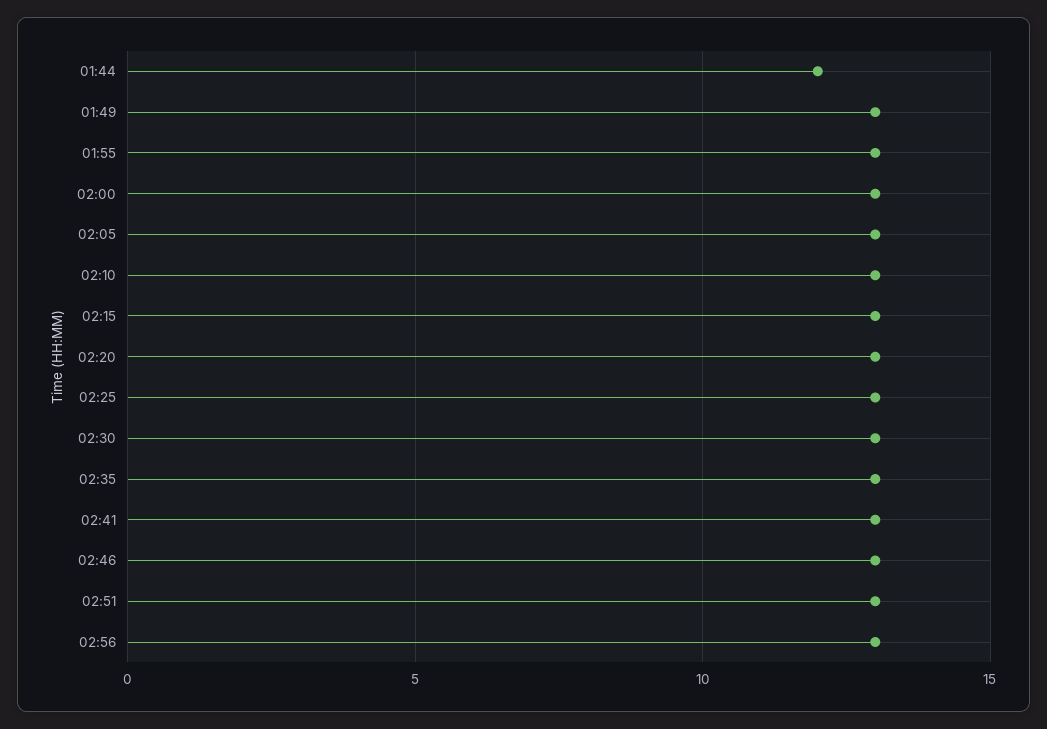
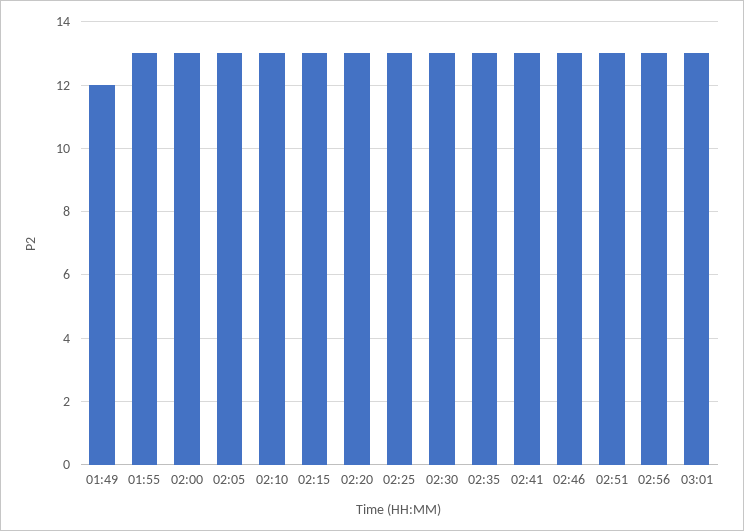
01:44: 12 -> none
01:49: 13 -> 12
03:01: none -> 13

